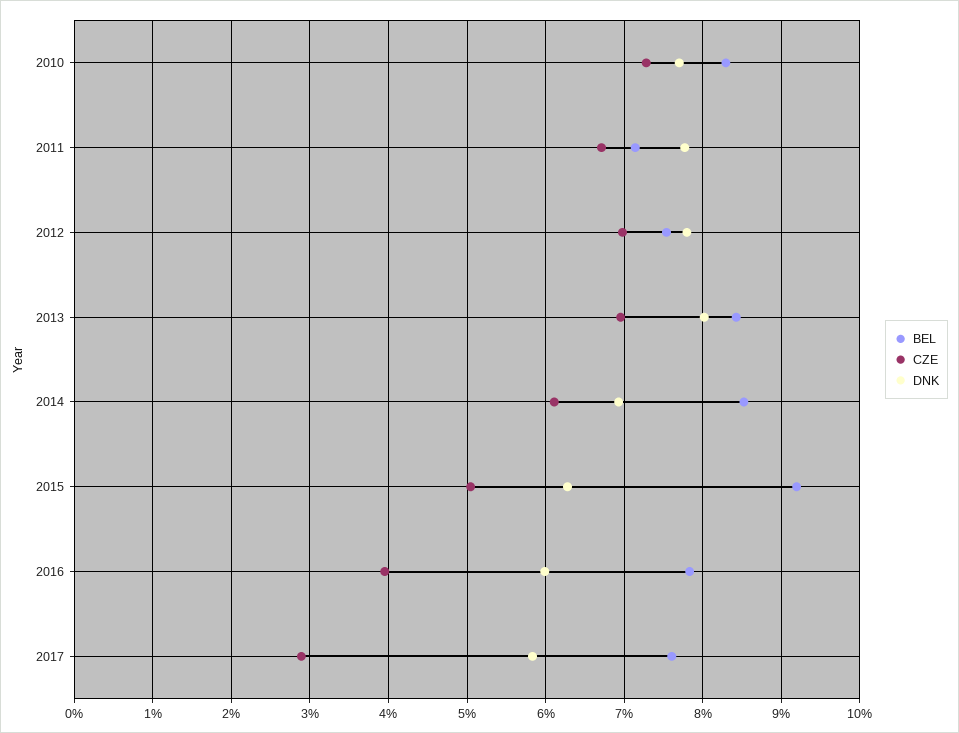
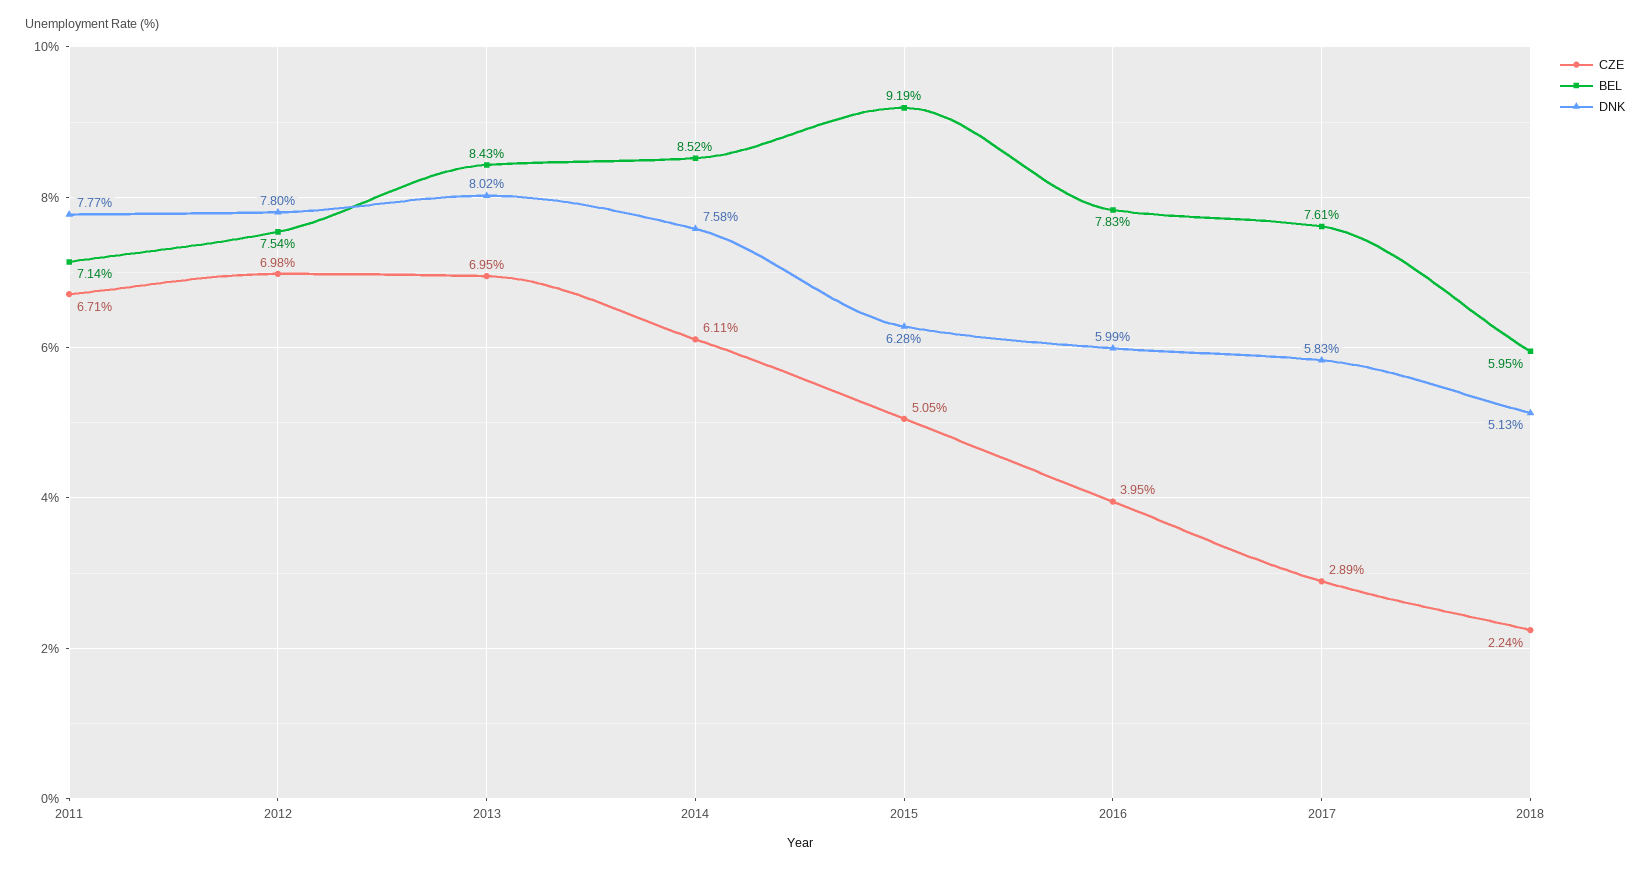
BEL, 2010: 8.3 -> none
CZE, 2010: 7.3 -> none
DNK, 2010: 7.7 -> none
DNK, 2014: 6.9 -> 7.58
CZE, 2018: none -> 2.24
BEL, 2018: none -> 5.95
DNK, 2018: none -> 5.13

